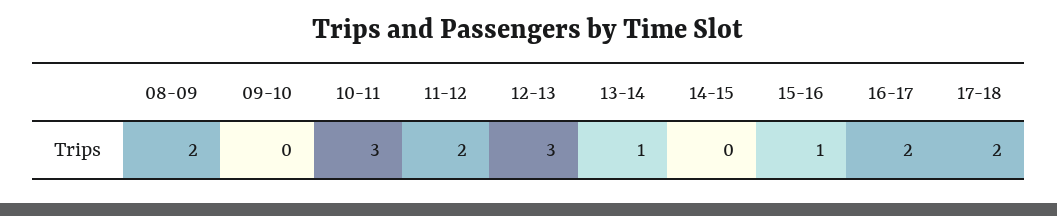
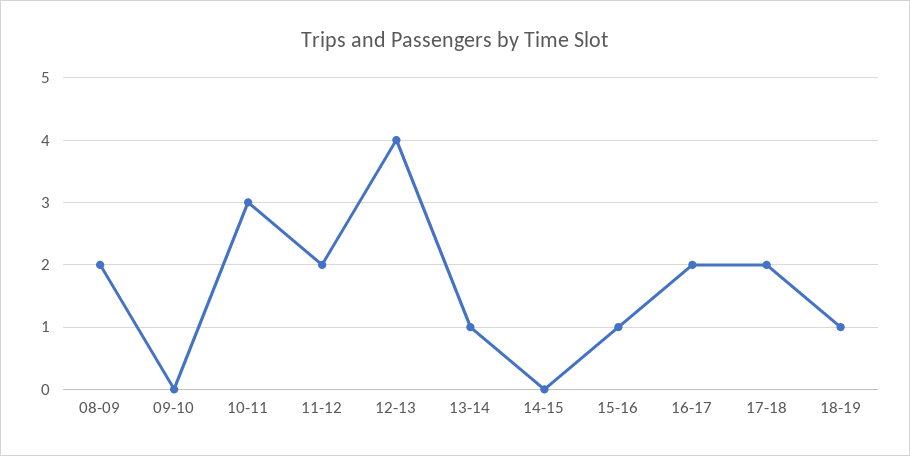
12-13: 3 -> 4
18-19: none -> 1

